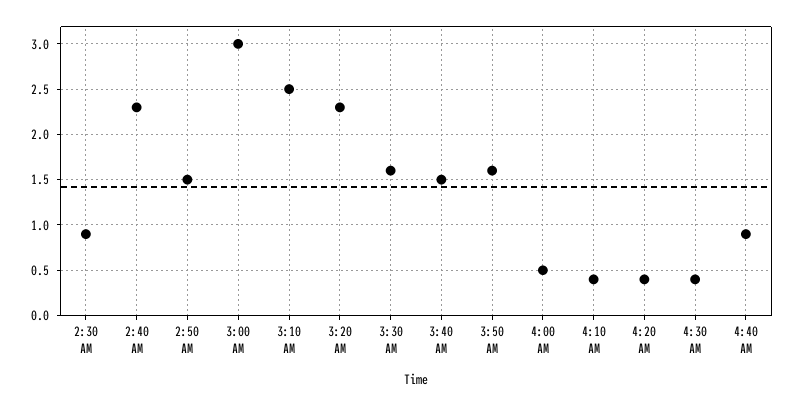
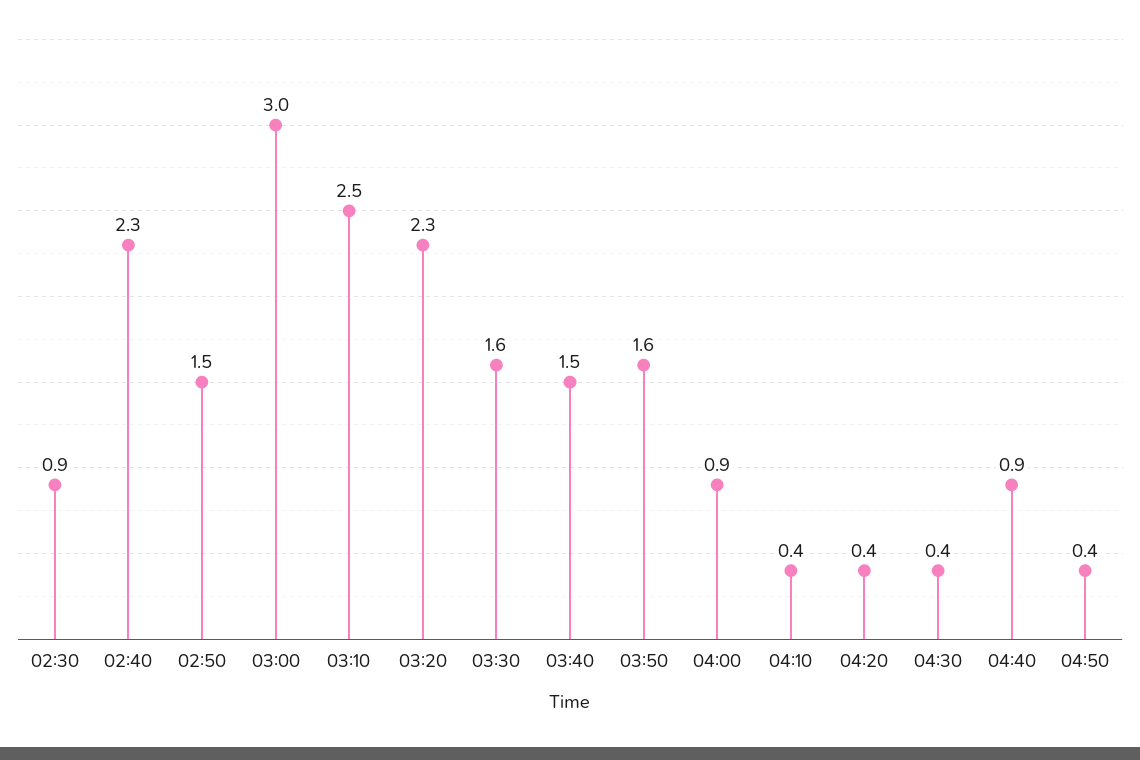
4:00 AM: 0.5 -> 0.9
04:50: none -> 0.4

